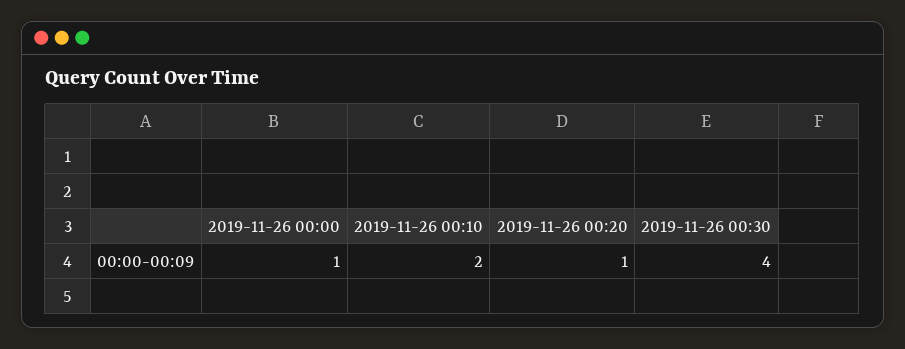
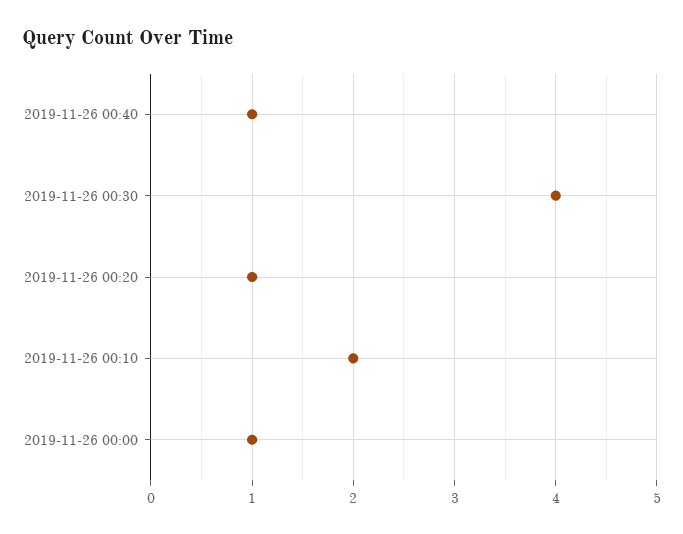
2019-11-26 00:40: none -> 1

